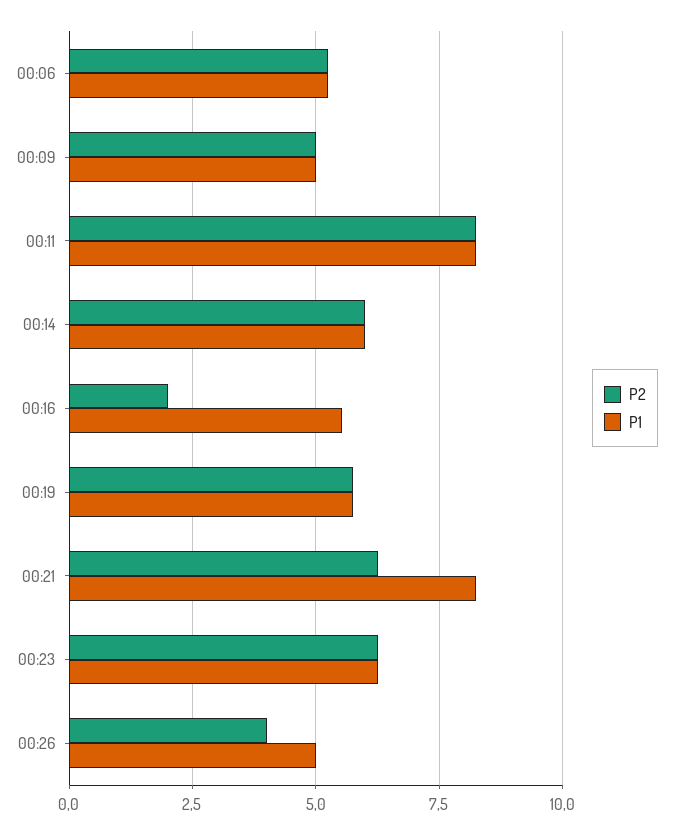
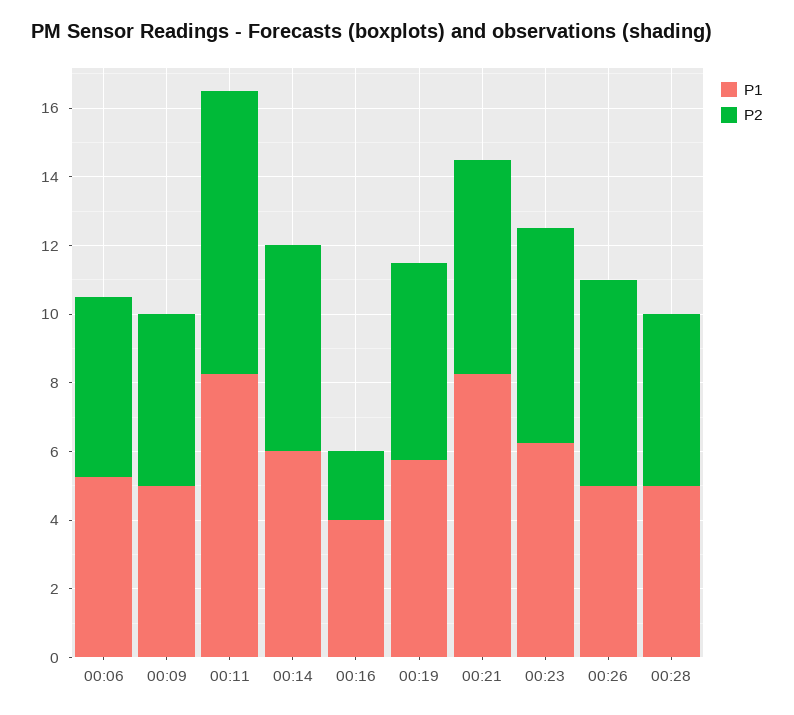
P1, 00:16: 5.5 -> 4
P2, 00:26: 4 -> 6
P1, 00:28: none -> 5
P2, 00:28: none -> 5

